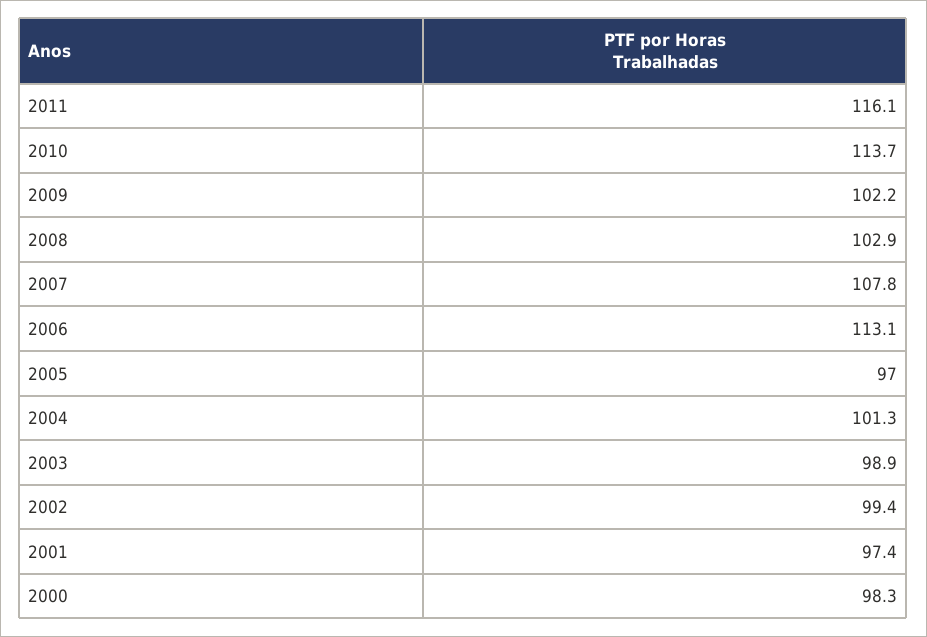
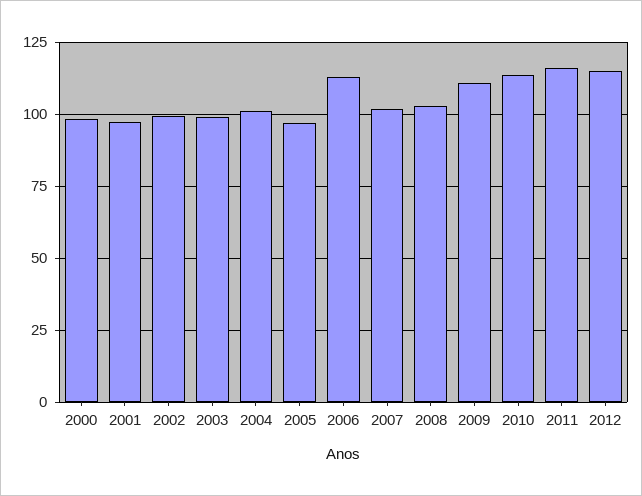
2009: 102.2 -> 110
2007: 107.8 -> 102.5
2012: none -> 115

